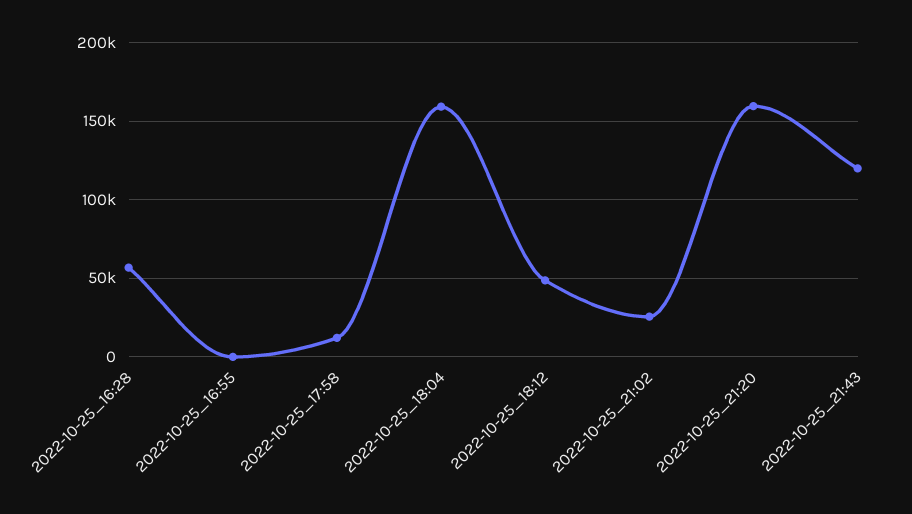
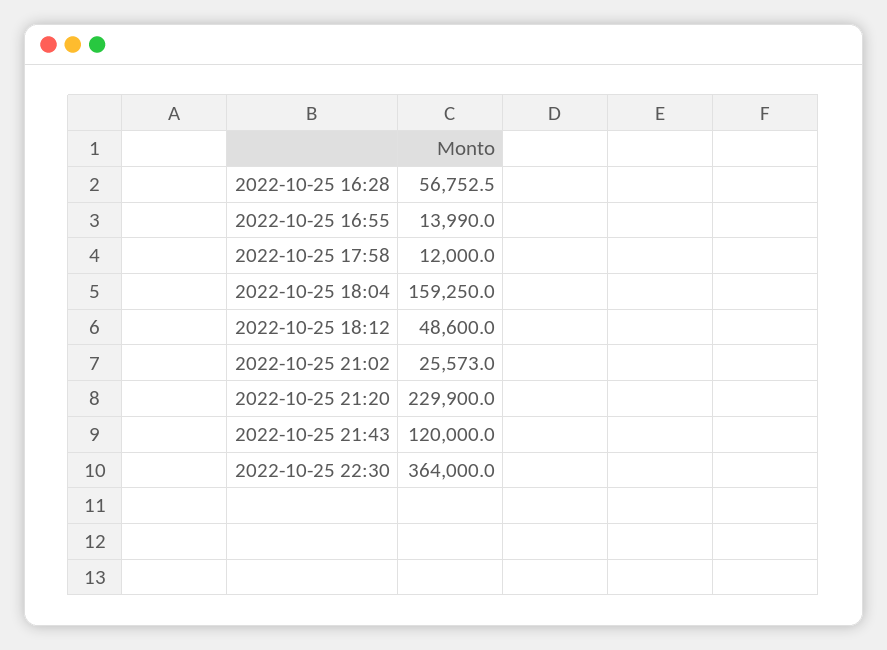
2022-10-25_16:55: 0 -> 13990
2022-10-25_21:20: 160000 -> 229900
2022-10-25 22:30: none -> 364000

